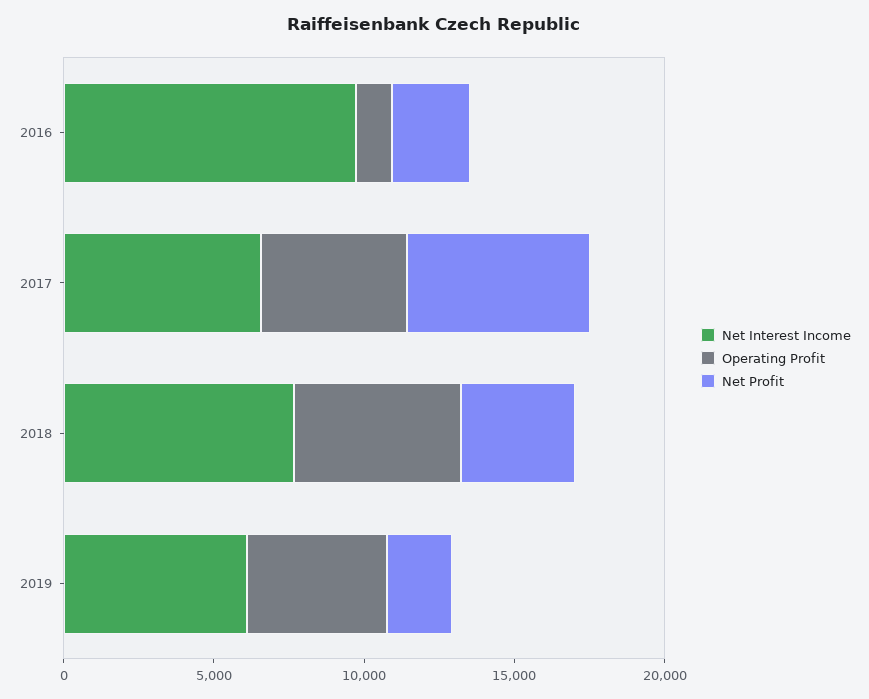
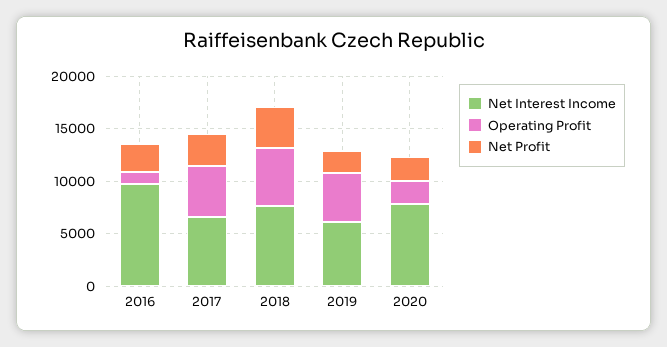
Net Profit, 2017: 6000 -> 3000
Net Interest Income, 2020: none -> 8000
Operating Profit, 2020: none -> 2000
Net Profit, 2020: none -> 2000

